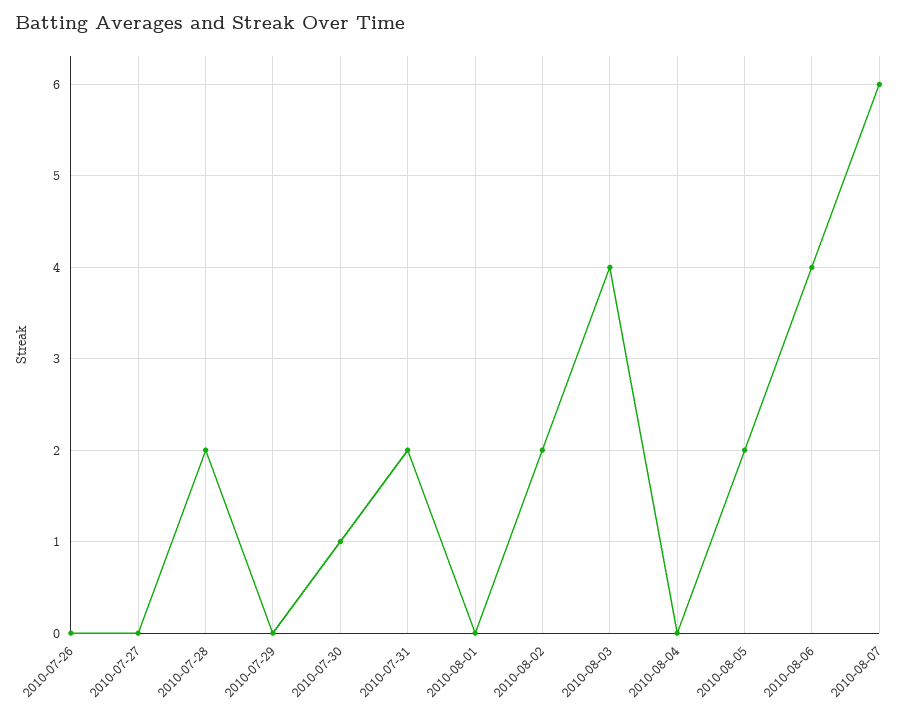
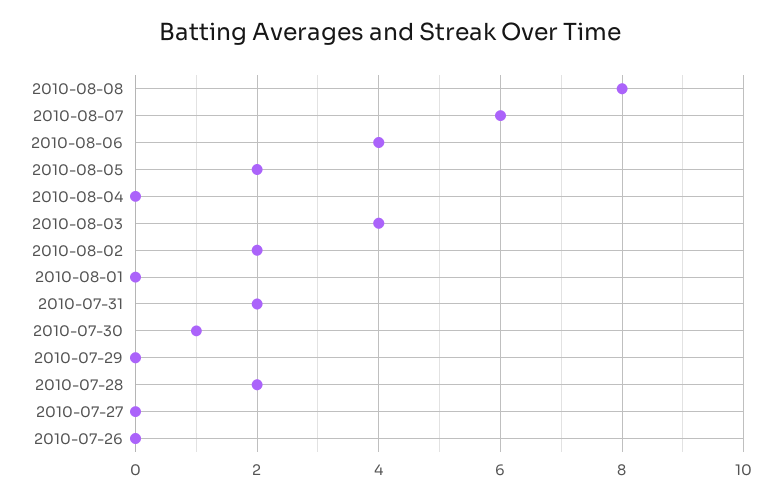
2010-08-08: none -> 8

